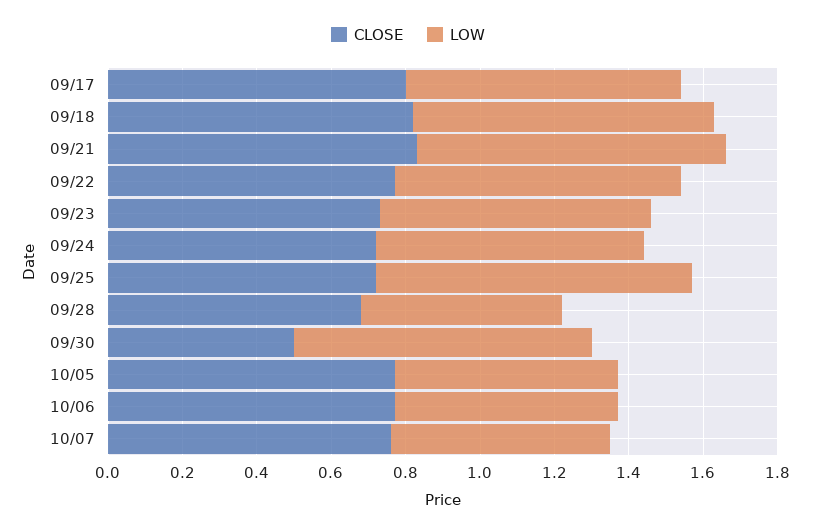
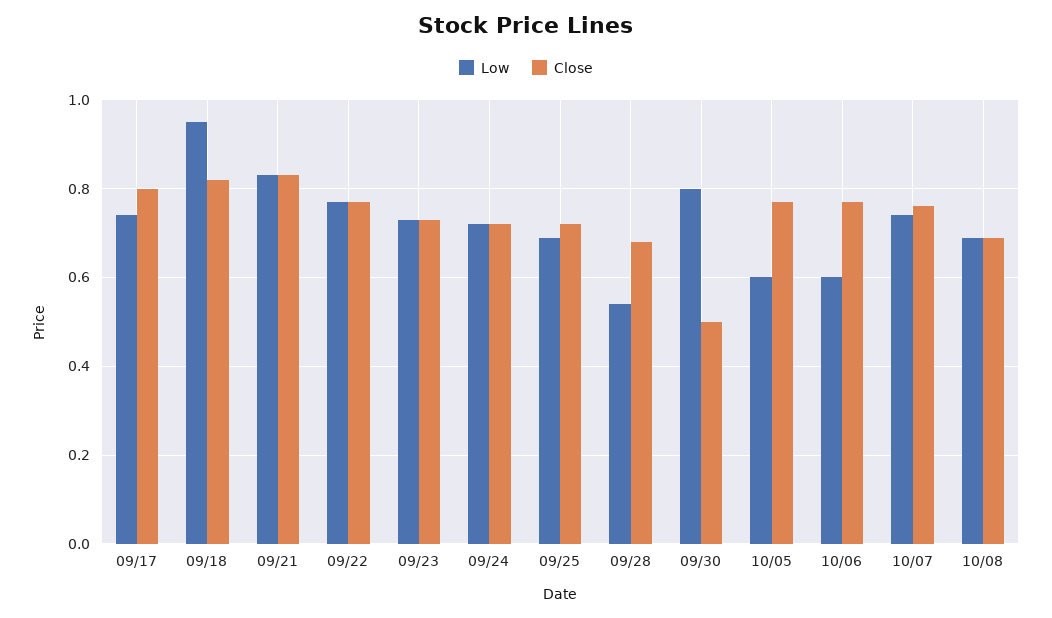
LOW, 09/18: 0.8 -> 0.95
LOW, 09/25: 0.85 -> 0.7
LOW, 10/07: 0.6 -> 0.75
LOW, 10/08: none -> 0.7
CLOSE, 10/08: none -> 0.7

